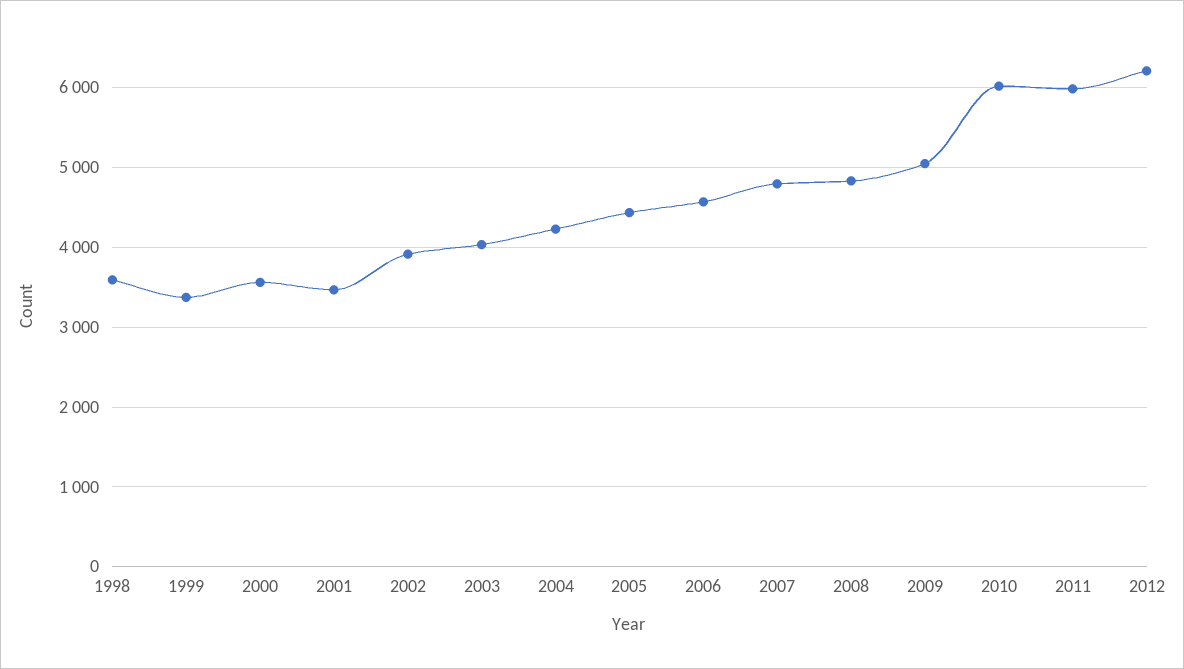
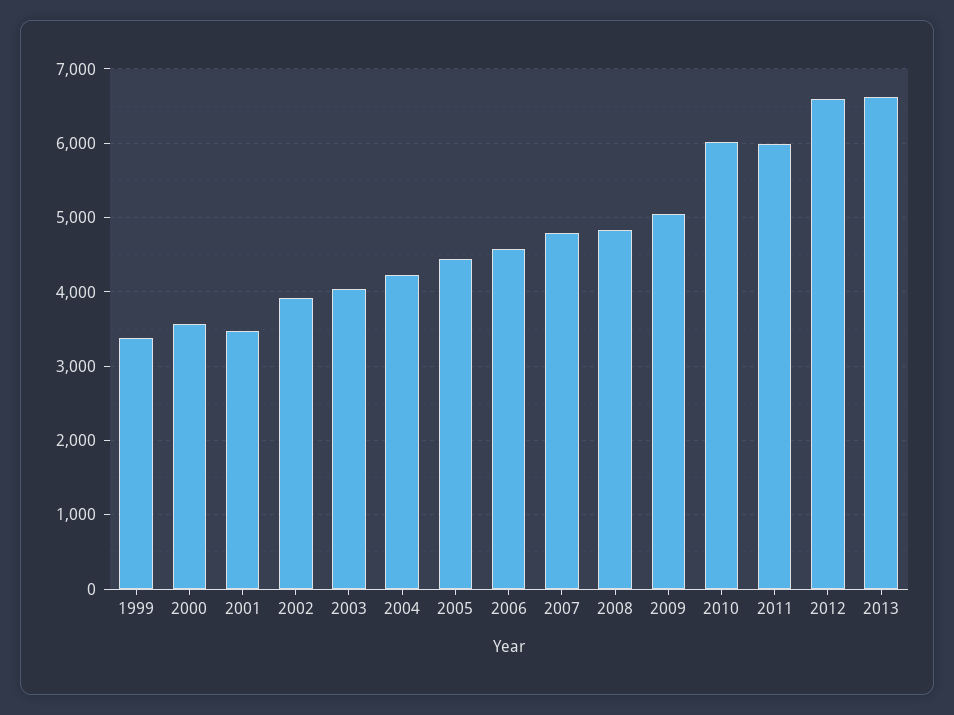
1998: 3600 -> none
2012: 6200 -> 6600
2013: none -> 6600

